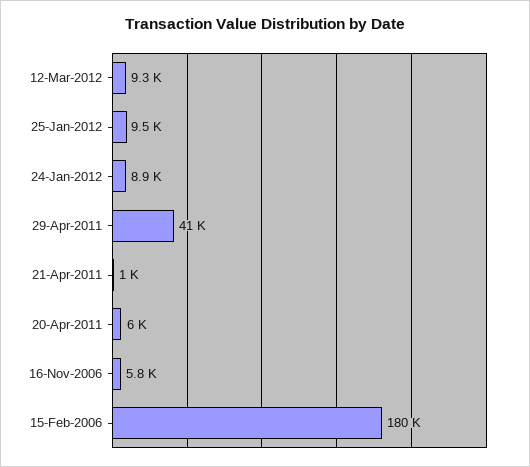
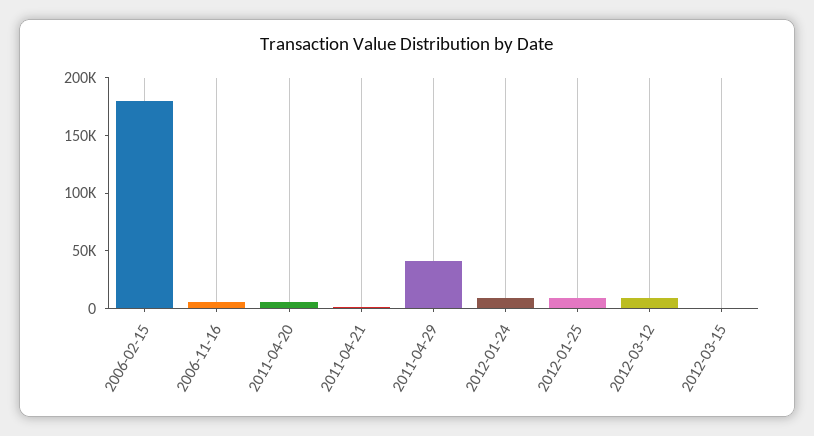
2012-03-15: none -> 0

